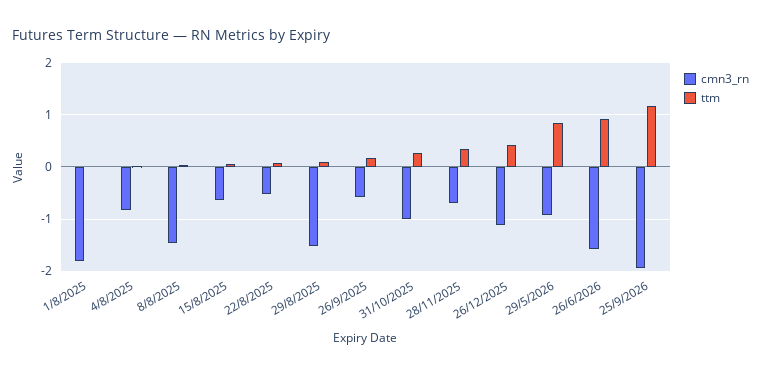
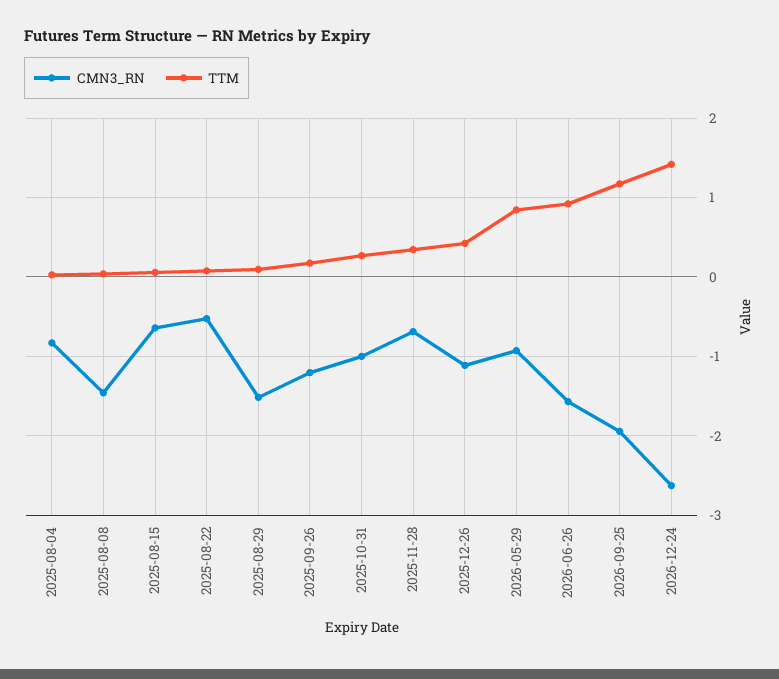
cmn3_rn, 1/8/2025: -1.8 -> none
ttm, 1/8/2025: 0 -> none
cmn3_rn, 26/9/2025: -0.6 -> -1.2
cmn3_rn, 2026-12-24: none -> -2.6
ttm, 2026-12-24: none -> 1.4

